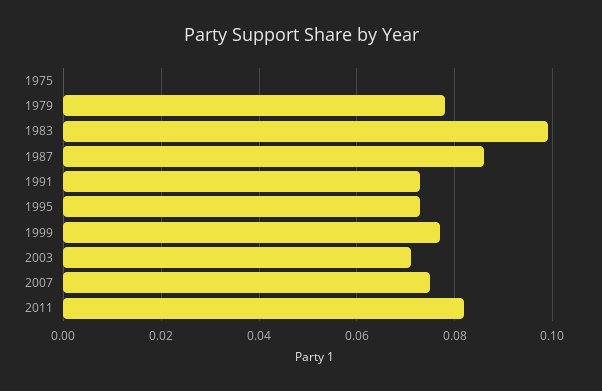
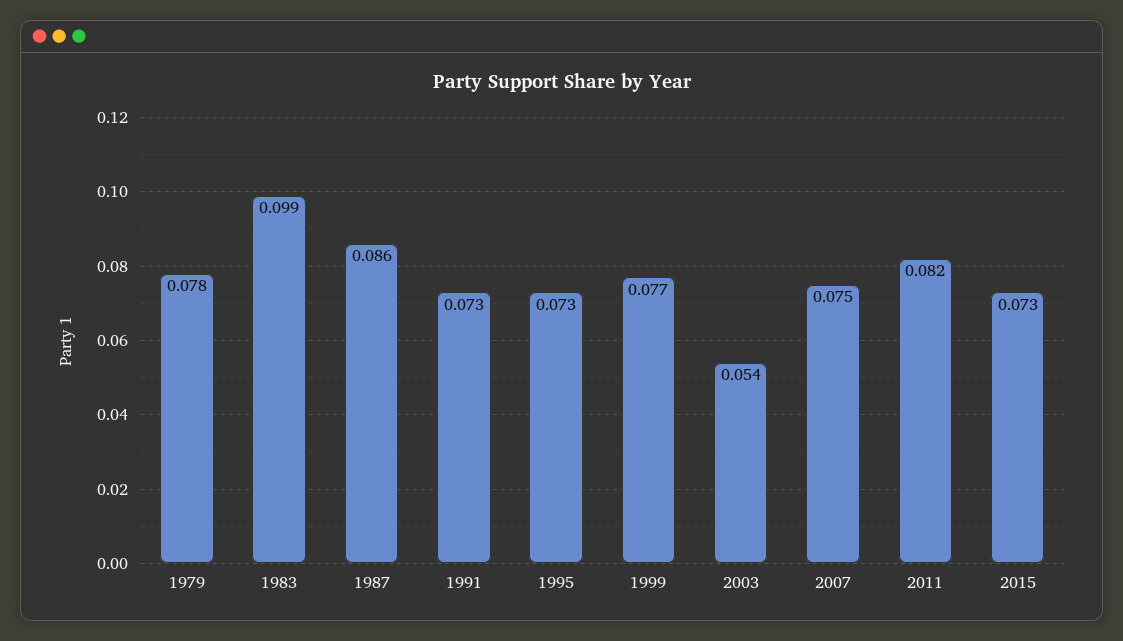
1975: 0 -> none
2003: 0.07 -> 0.054
2015: none -> 0.073

